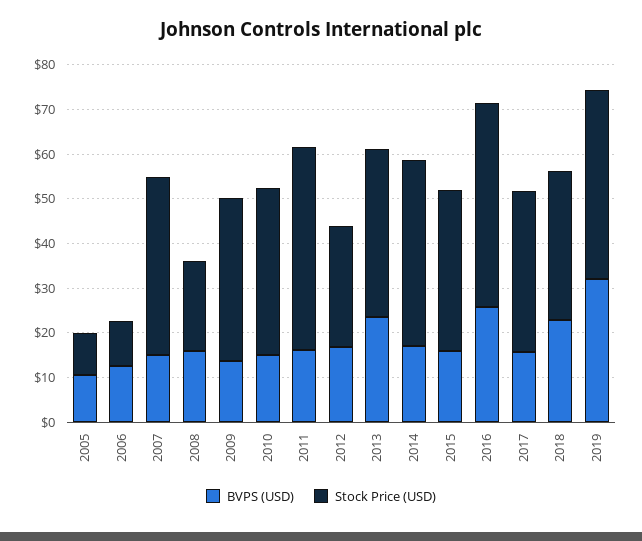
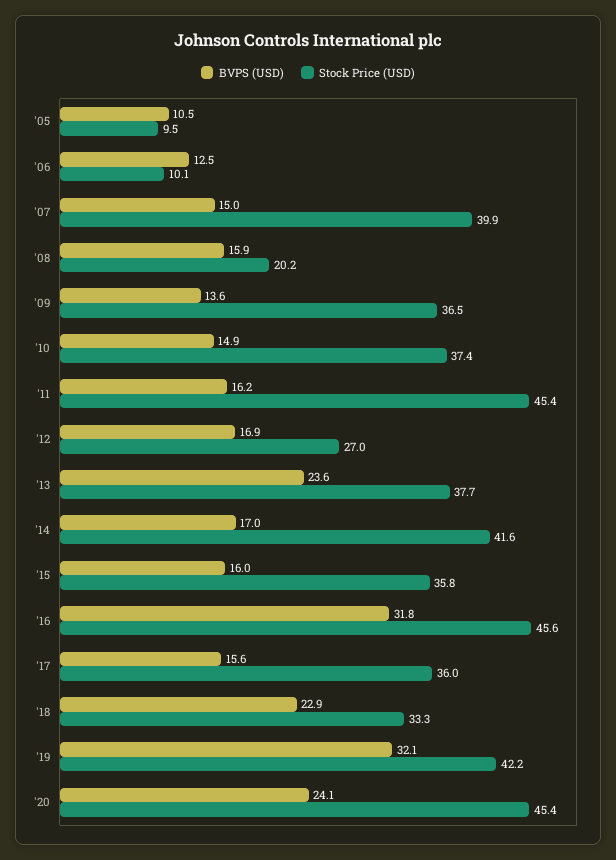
BVPS (USD), 2016: 26 -> 31.8
BVPS (USD), '20: none -> 24.1
Stock Price (USD), '20: none -> 45.4

